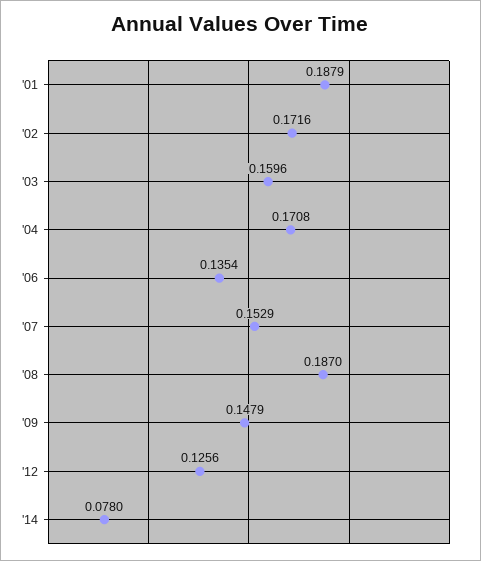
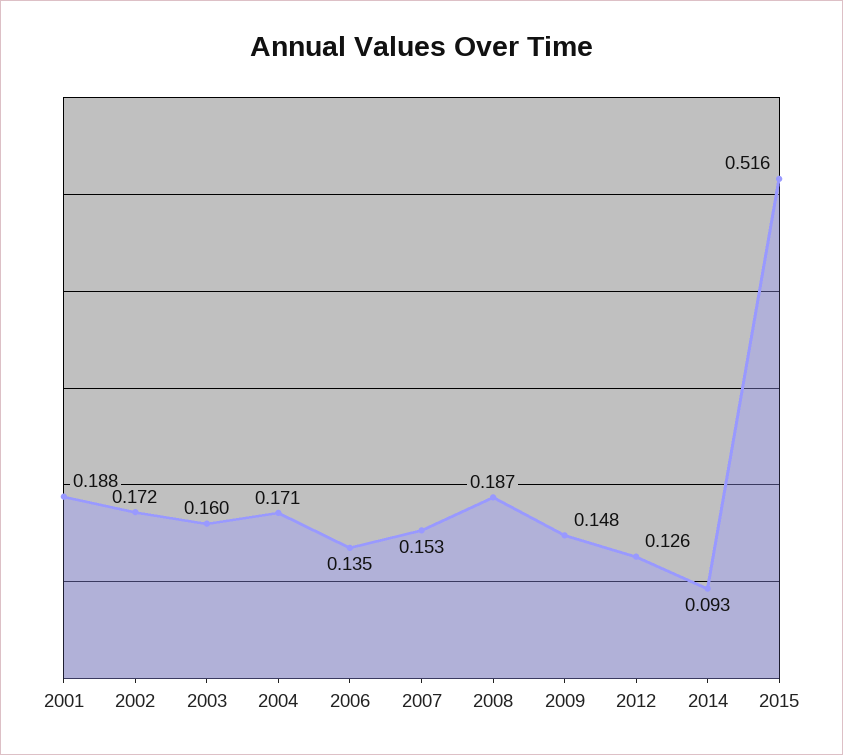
'14: 0.078 -> 0.093
2015: none -> 0.516

